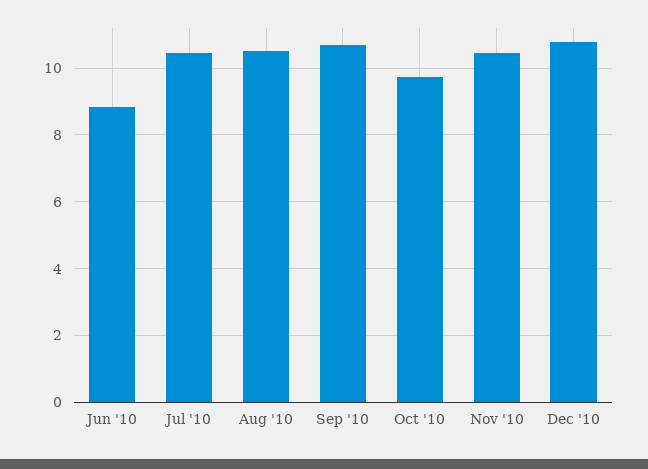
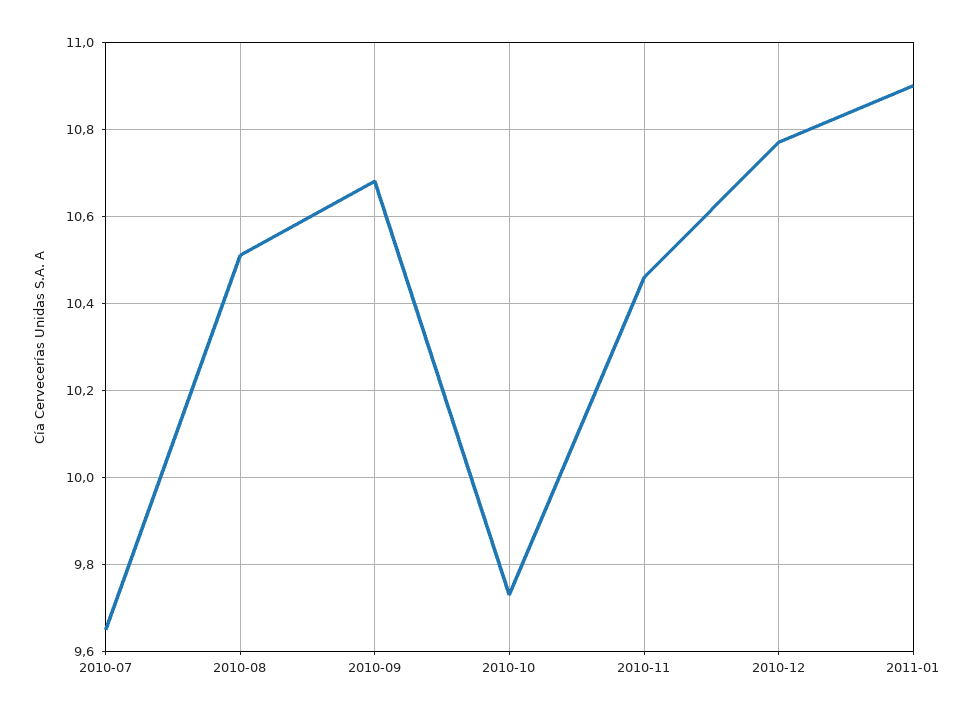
Jun '10: 8.8 -> none
Jul '10: 10.4 -> 9.65
2011-01: none -> 10.9

